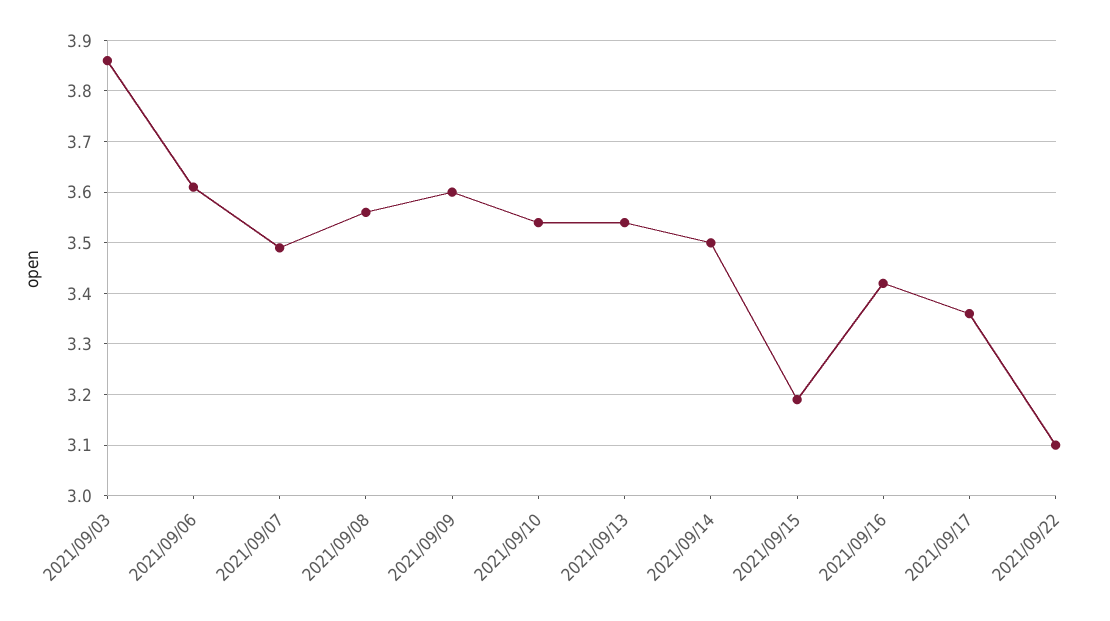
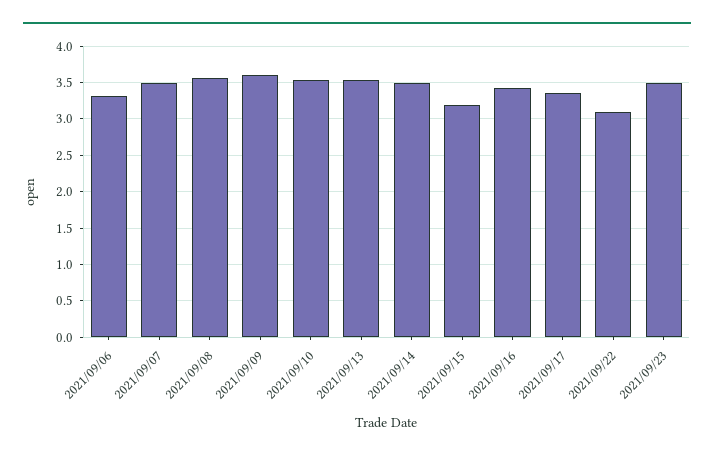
2021/09/03: 3.85 -> none
2021/09/06: 3.6 -> 3.3
2021/09/23: none -> 3.5

